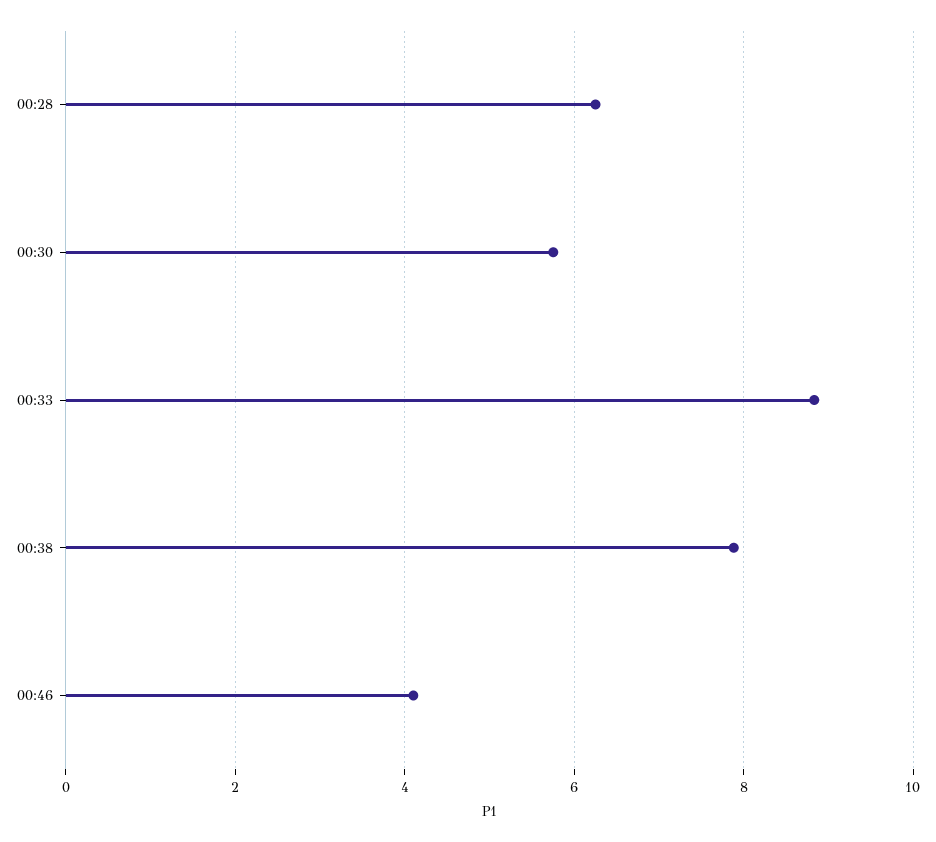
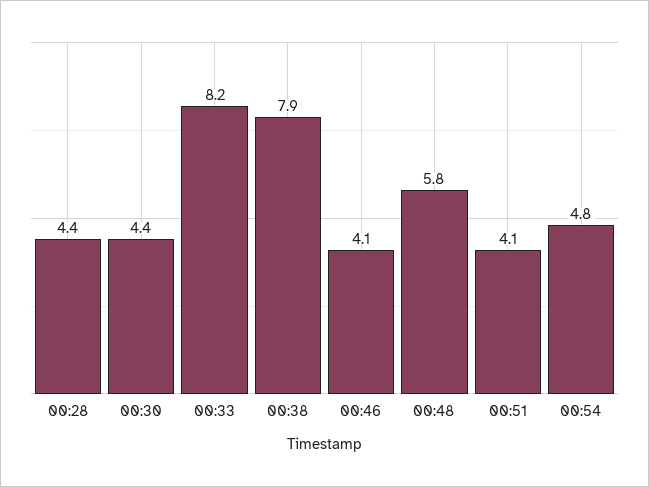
00:28: 6.2 -> 4.4
00:30: 5.8 -> 4.4
00:33: 8.8 -> 8.2
00:48: none -> 5.8
00:51: none -> 4.1
00:54: none -> 4.8

